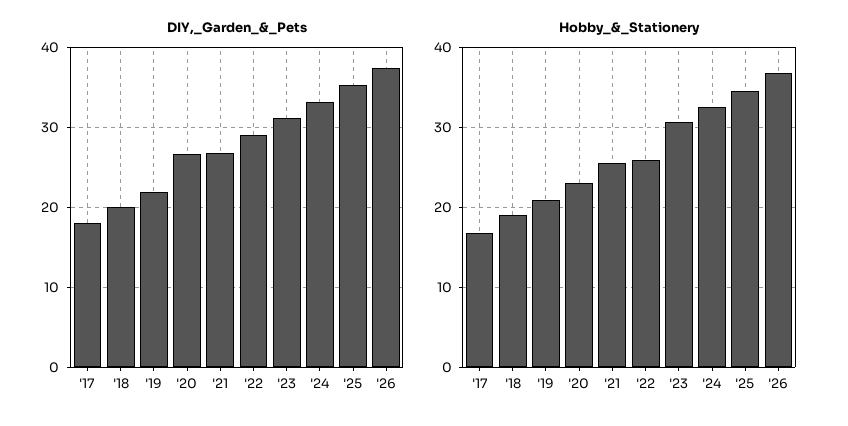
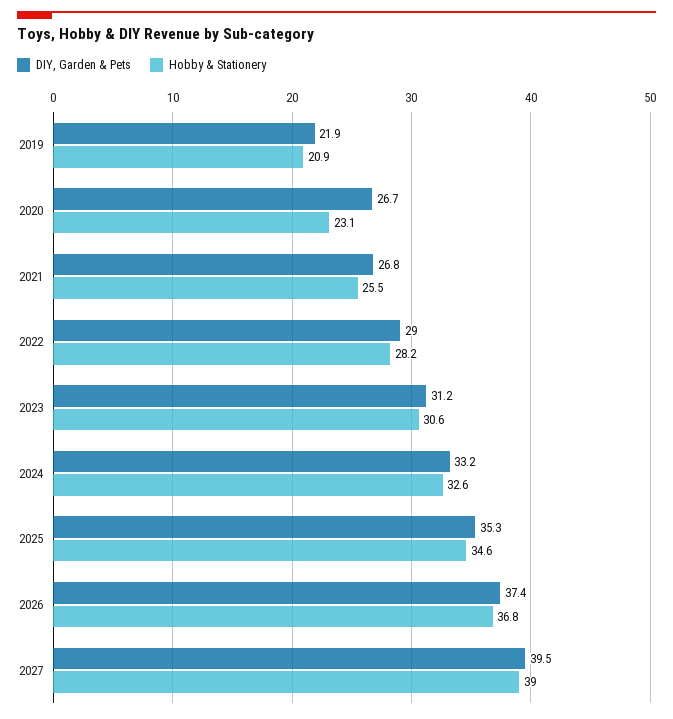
DIY,_Garden_&_Pets, '17: 18 -> none
DIY,_Garden_&_Pets, '18: 20 -> none
Hobby_&_Stationery, '17: 17 -> none
Hobby_&_Stationery, '18: 19 -> none
Hobby_&_Stationery, '22: 26 -> 28.2
DIY,_Garden_&_Pets, 2027: none -> 39.5
Hobby_&_Stationery, 2027: none -> 39

